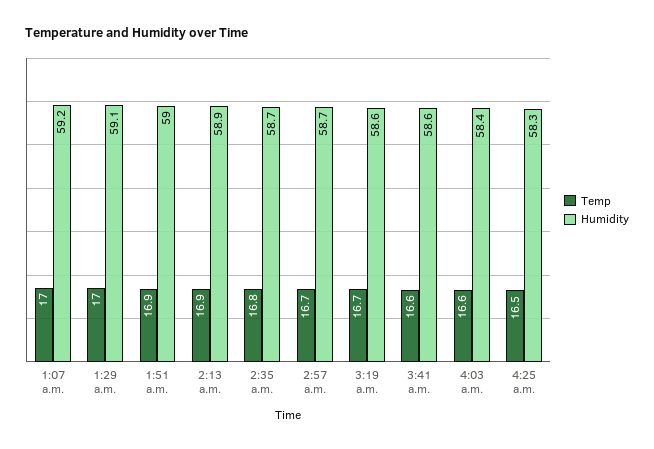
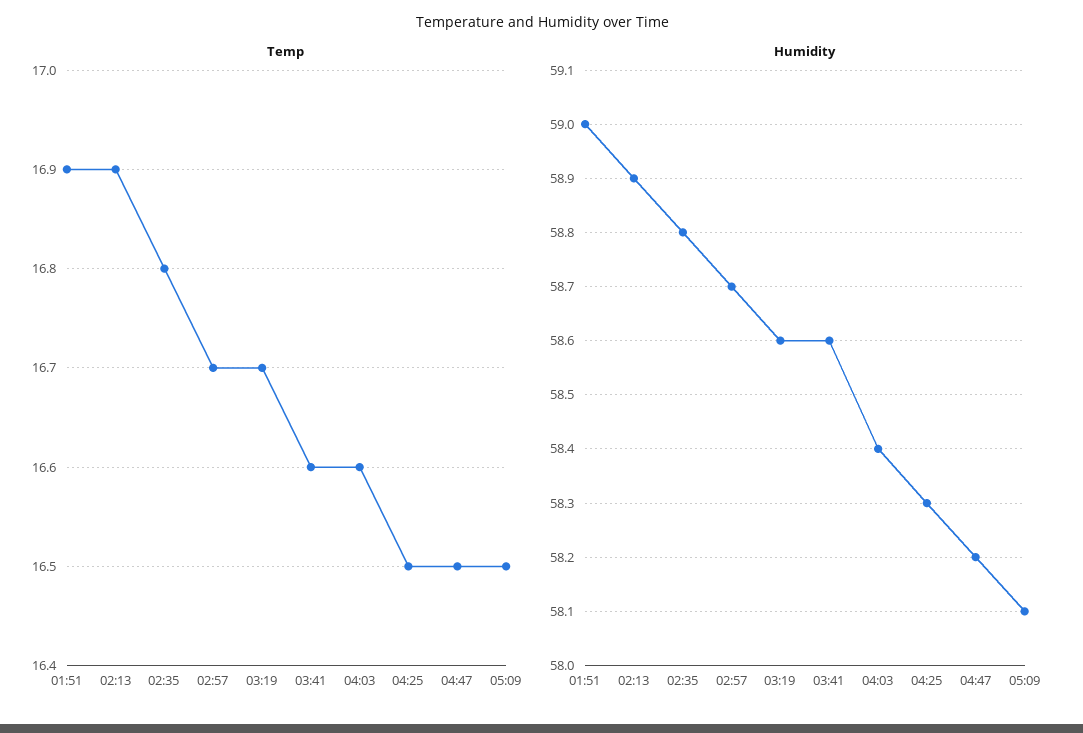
Temp, 1:07 a.m.: 17 -> none
Humidity, 1:07 a.m.: 59.2 -> none
Temp, 1:29 a.m.: 17 -> none
Humidity, 1:29 a.m.: 59.1 -> none
Humidity, 2:35 a.m.: 58.7 -> 58.8
Temp, 04:47: none -> 16.5
Temp, 05:09: none -> 16.5
Humidity, 04:47: none -> 58.2
Humidity, 05:09: none -> 58.1

